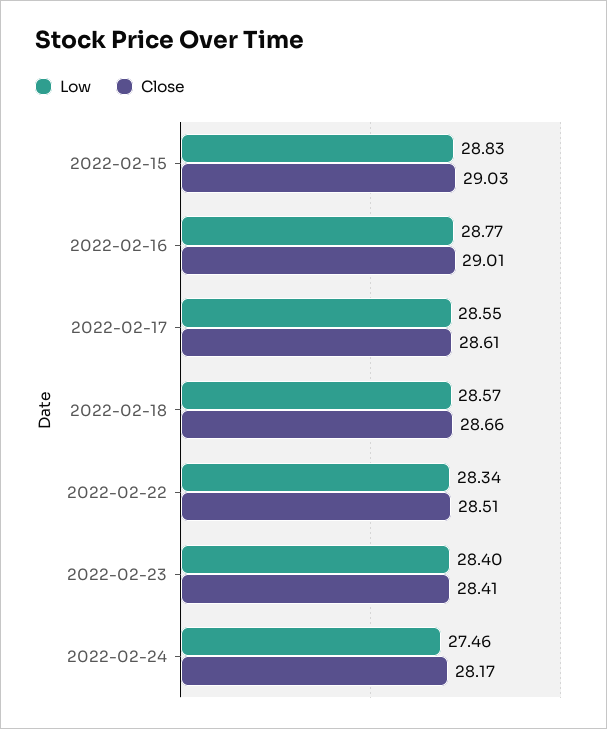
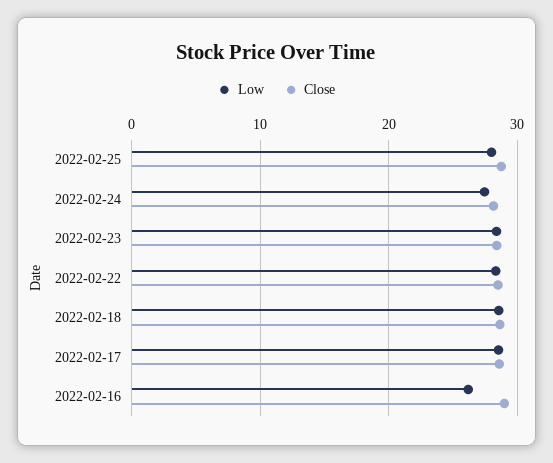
Low, 2022-02-15: 28.83 -> none
Close, 2022-02-15: 29.03 -> none
Low, 2022-02-16: 28.77 -> 26
Low, 2022-02-25: none -> 28
Close, 2022-02-25: none -> 29

